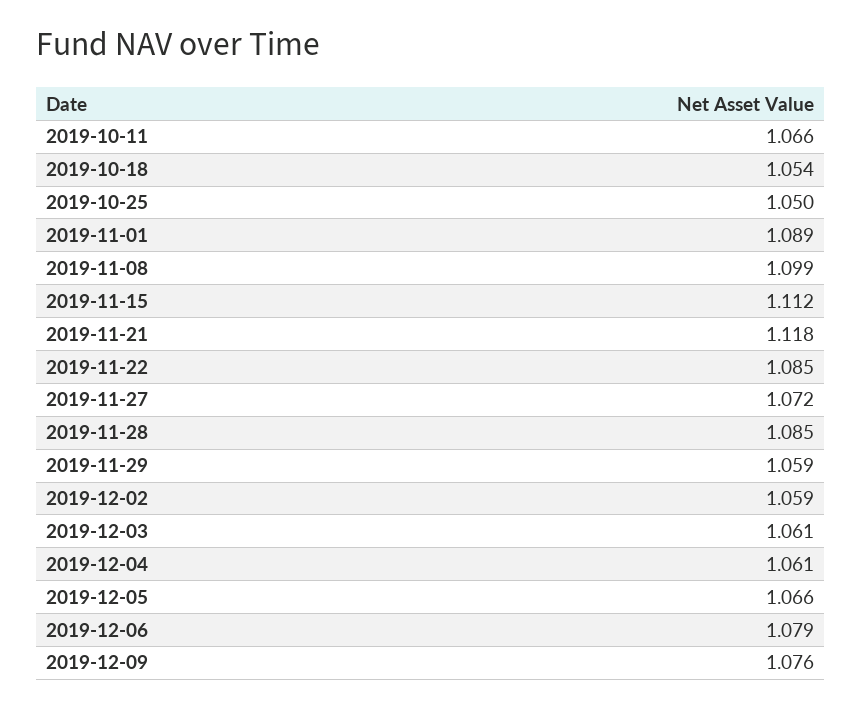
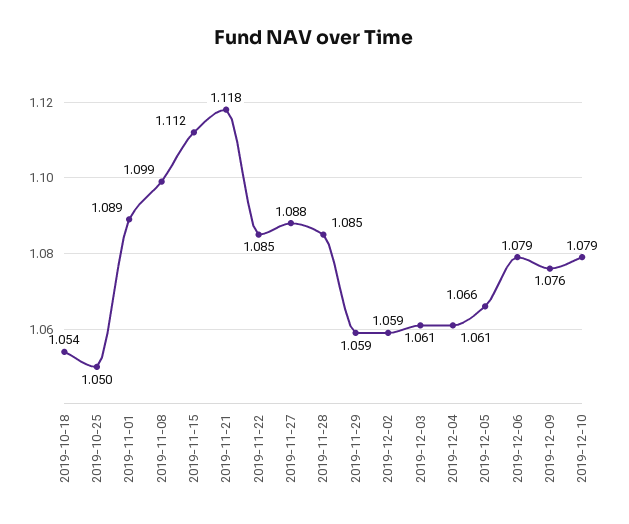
2019-10-11: 1.066 -> none
2019-11-27: 1.072 -> 1.088
2019-12-10: none -> 1.079

